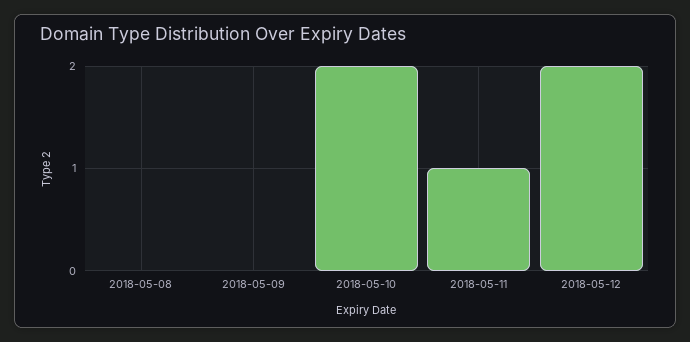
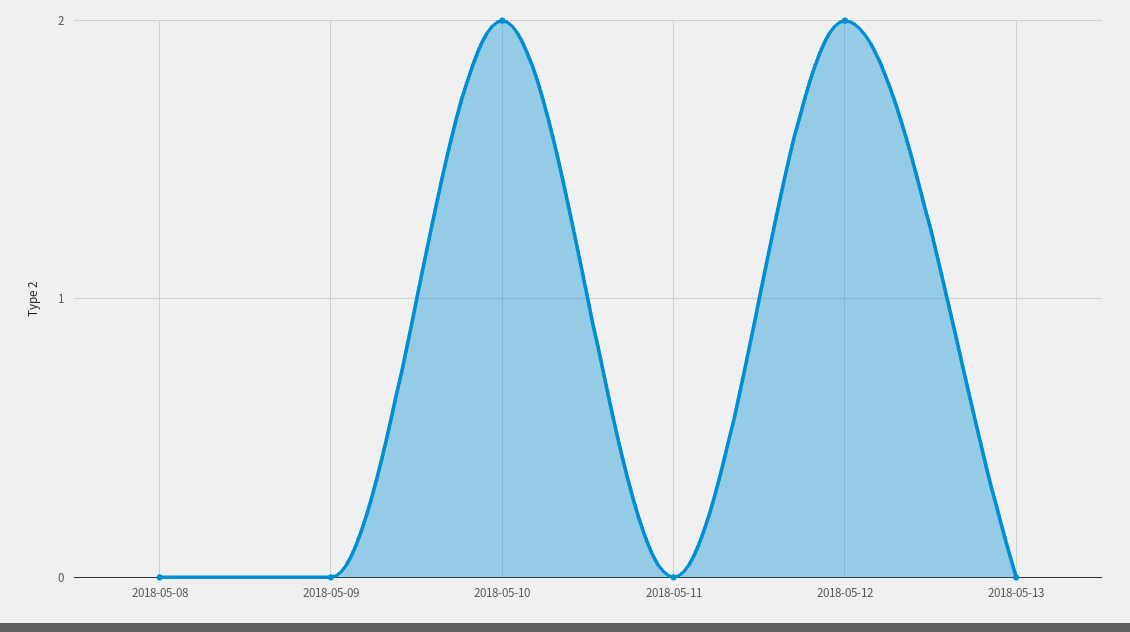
2018-05-11: 1 -> 0
2018-05-13: none -> 0

